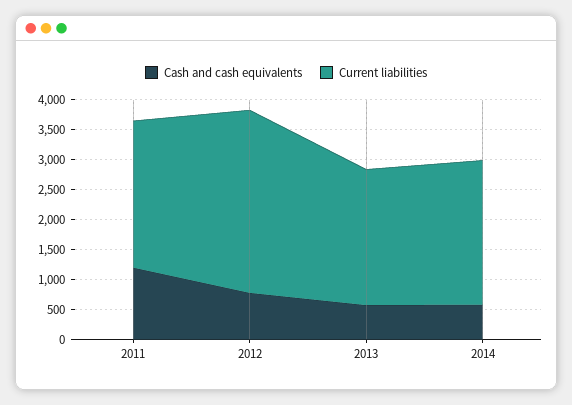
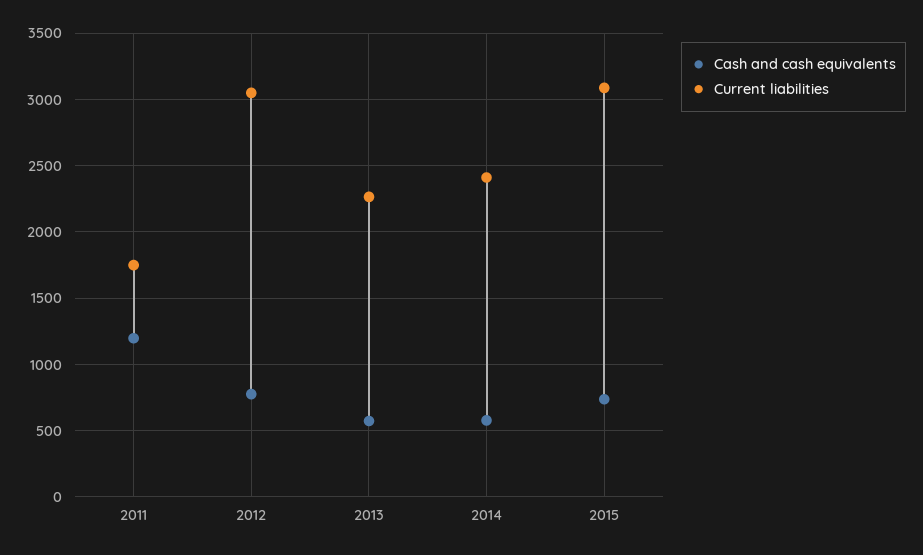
Current liabilities, 2011: 2500 -> 1750
Cash and cash equivalents, 2015: none -> 750
Current liabilities, 2015: none -> 3100

